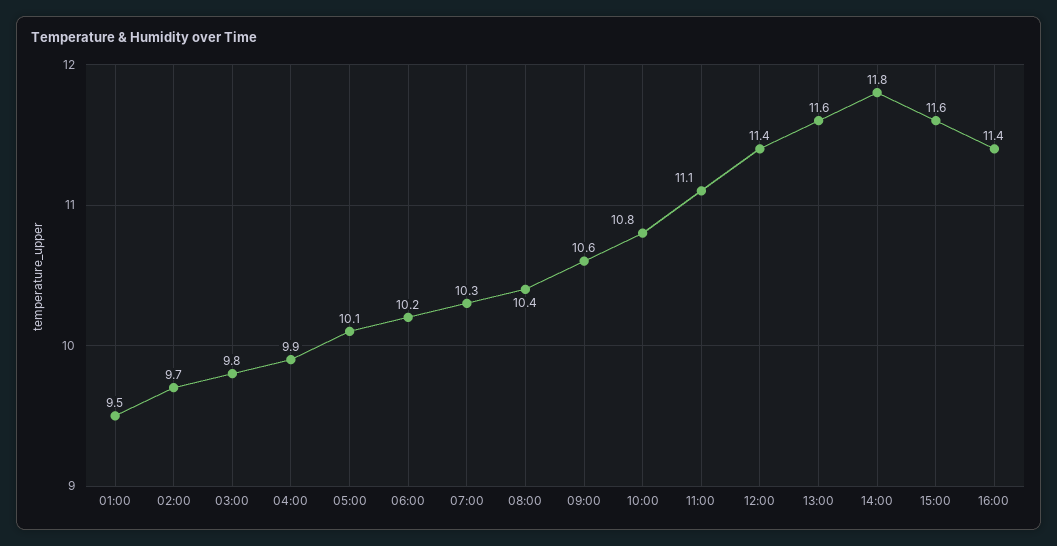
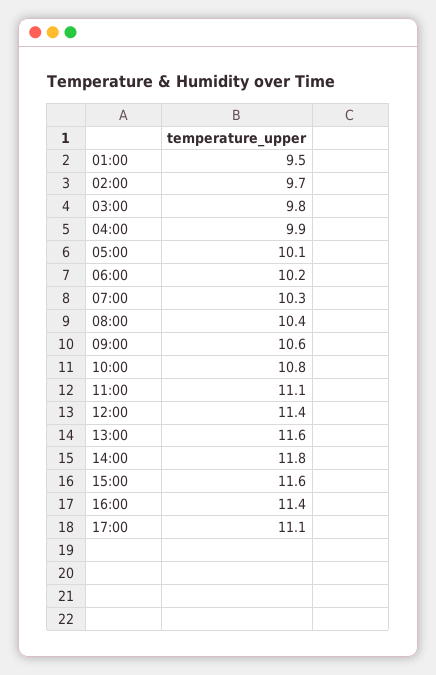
17:00: none -> 11.1

